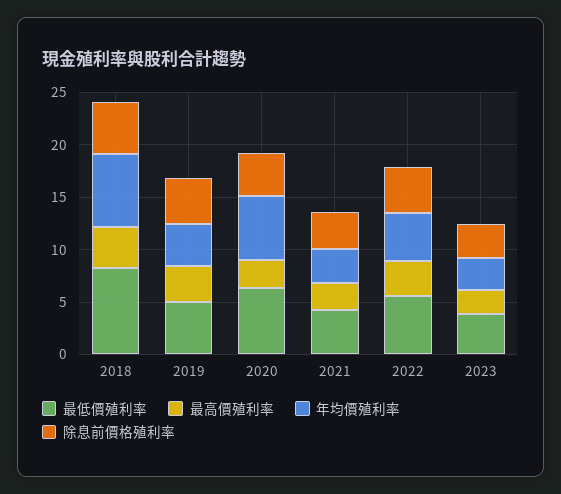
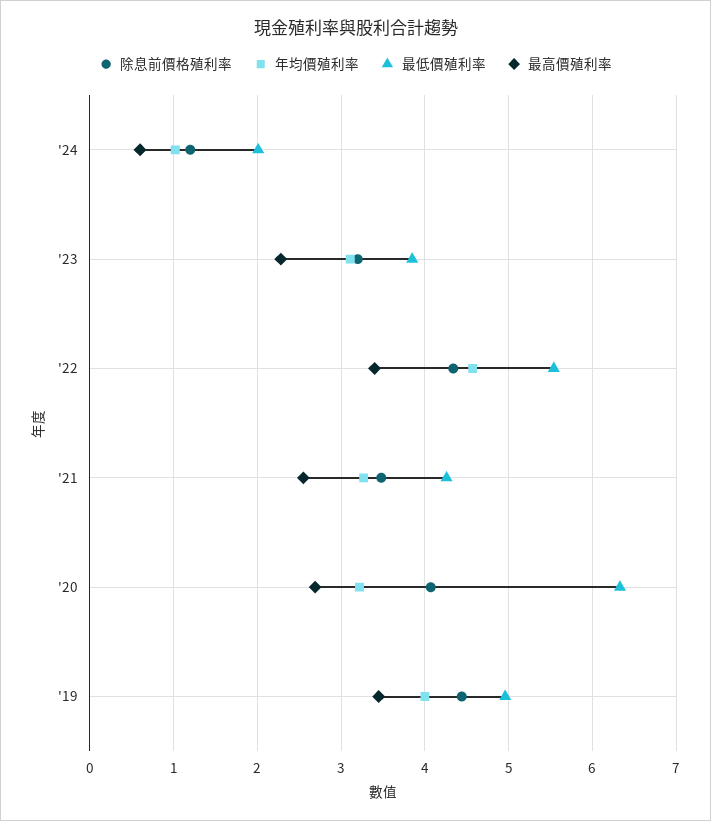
最低價殖利率, 2018: 8 -> none
最高價殖利率, 2018: 4 -> none
年均價殖利率, 2018: 7 -> none
除息前價格殖利率, 2018: 5 -> none
年均價殖利率, 2020: 6 -> 3.2
除息前價格殖利率, '24: none -> 1.2
年均價殖利率, '24: none -> 1
最低價殖利率, '24: none -> 2
最高價殖利率, '24: none -> 0.6

